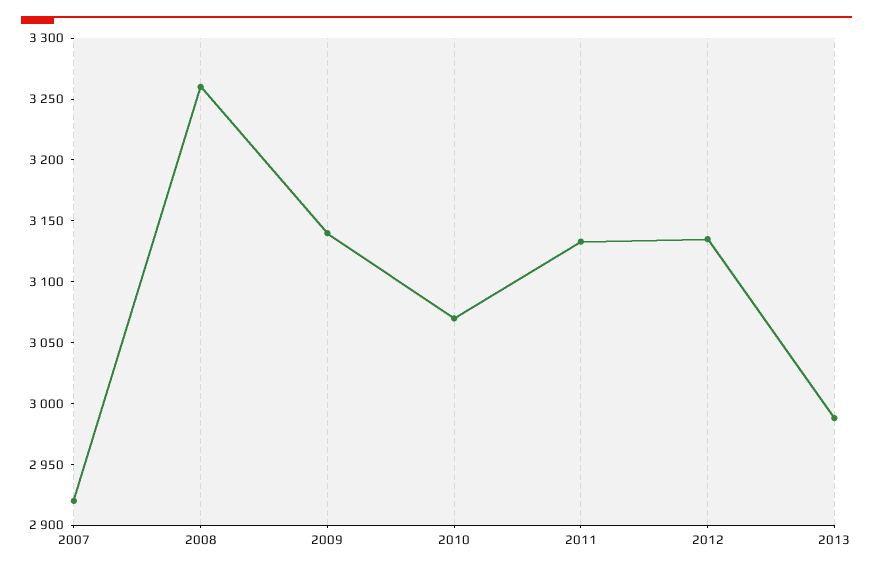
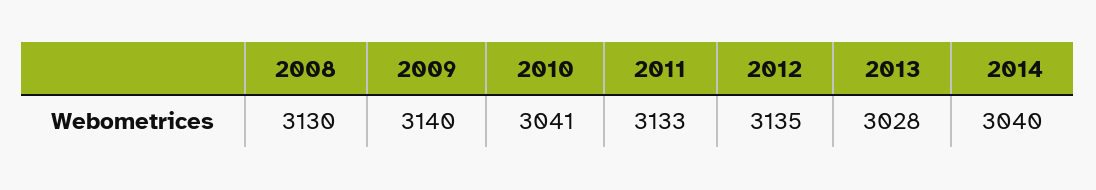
2007: 2920 -> none
2008: 3260 -> 3130
2010: 3070 -> 3041
2013: 2990 -> 3028
2014: none -> 3040

